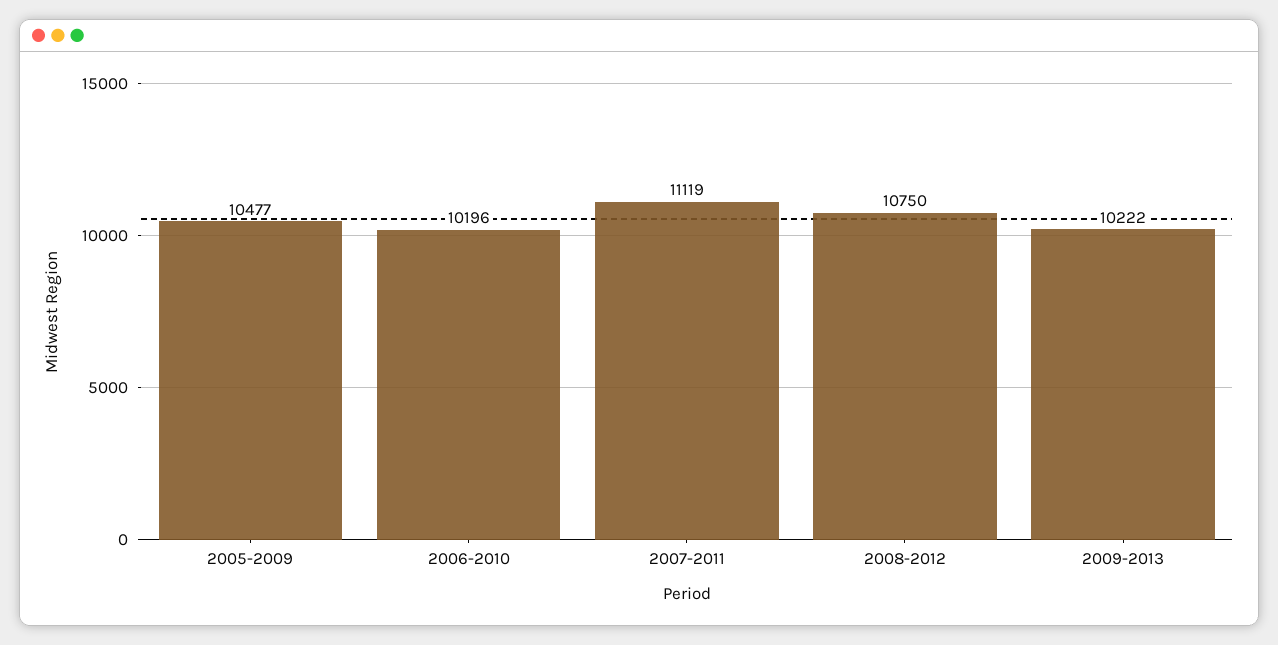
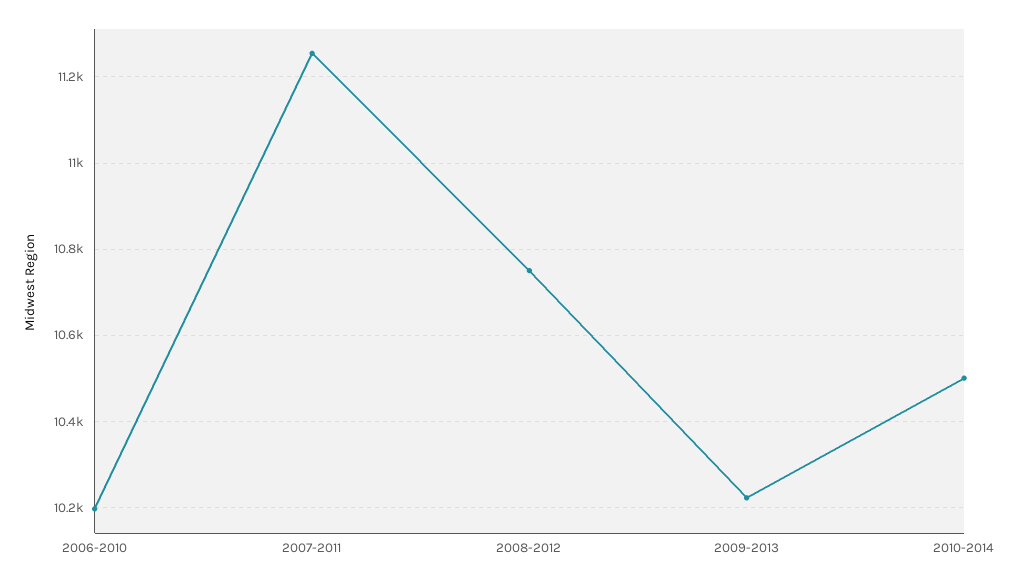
2005-2009: 10477 -> none
2007-2011: 11119 -> 11260
2010-2014: none -> 10500

